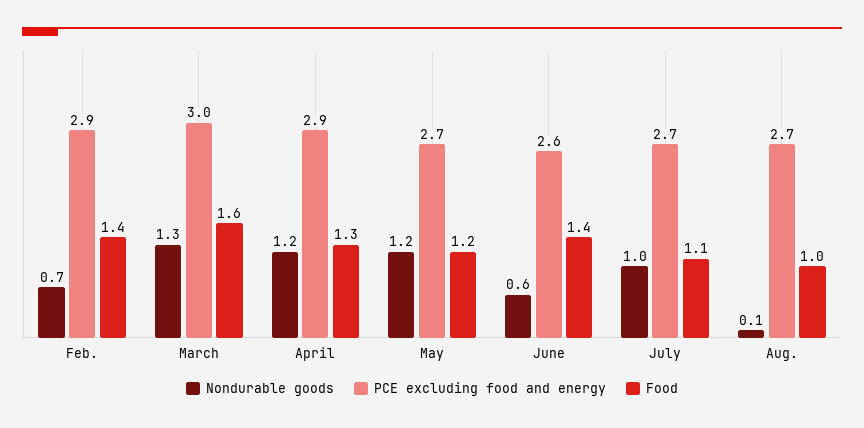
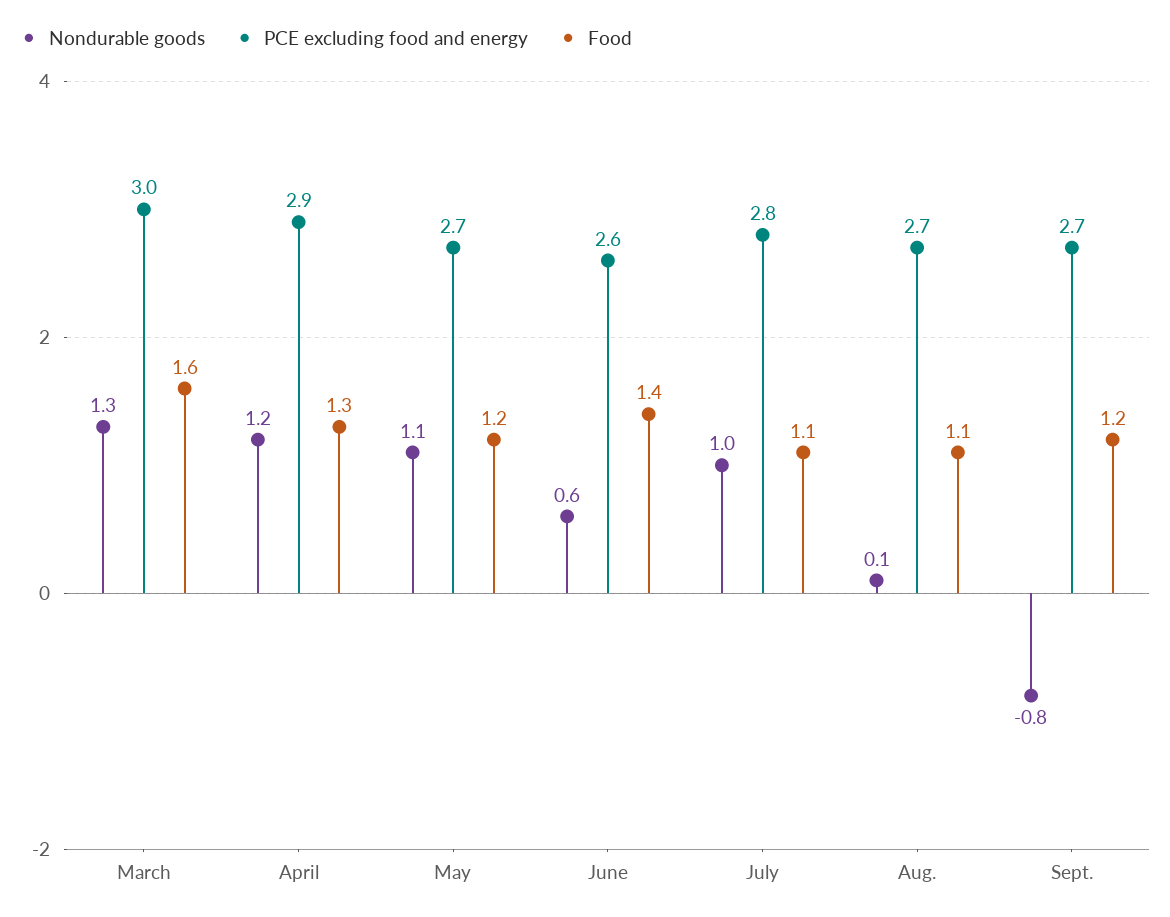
Nondurable goods, Feb.: 0.7 -> none
PCE excluding food and energy, Feb.: 2.9 -> none
Food, Feb.: 1.4 -> none
Nondurable goods, May: 1.2 -> 1.1
PCE excluding food and energy, July: 2.7 -> 2.8
Food, Aug.: 1 -> 1.1
Nondurable goods, Sept.: none -> -0.8
PCE excluding food and energy, Sept.: none -> 2.7
Food, Sept.: none -> 1.2

